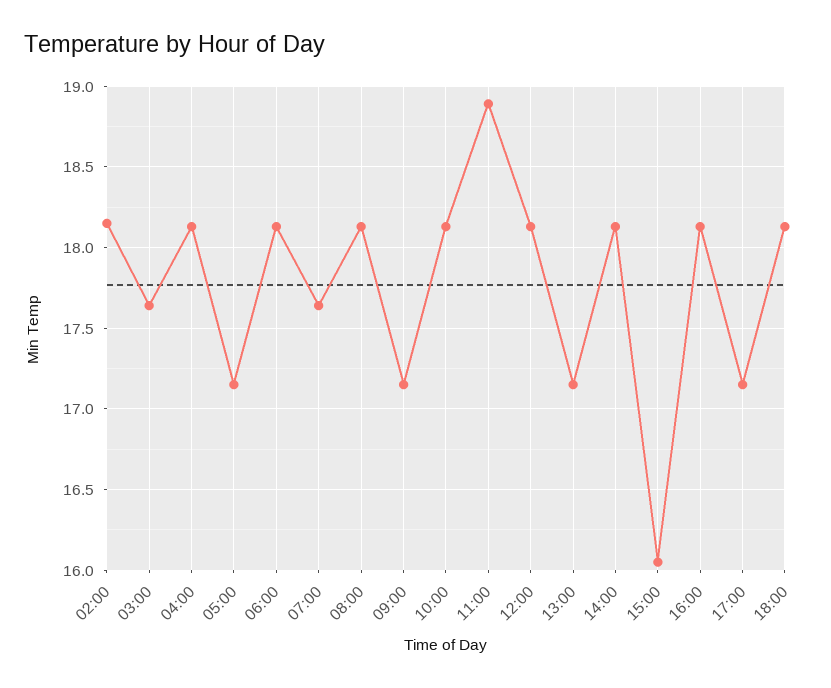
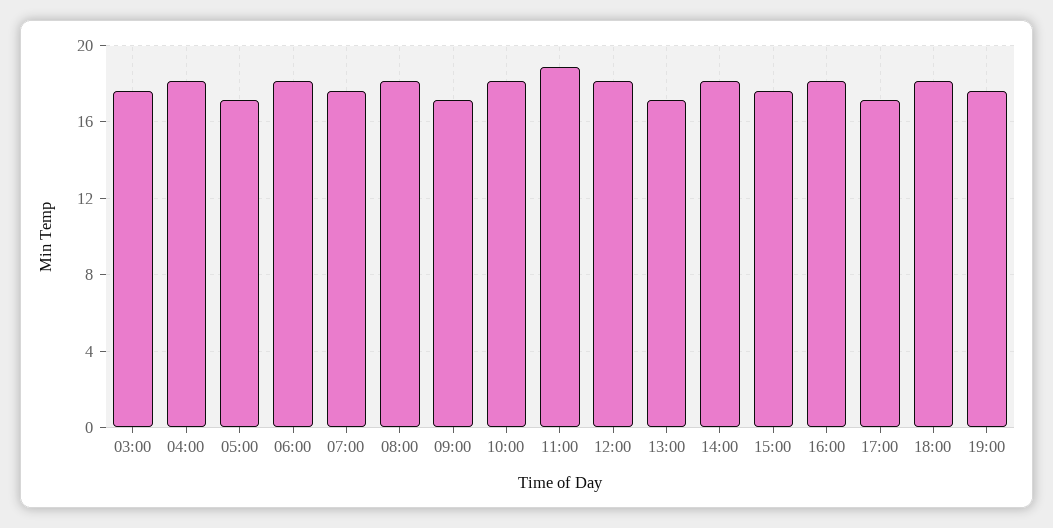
02:00: 18.15 -> none
15:00: 16.05 -> 17.5
19:00: none -> 17.5

